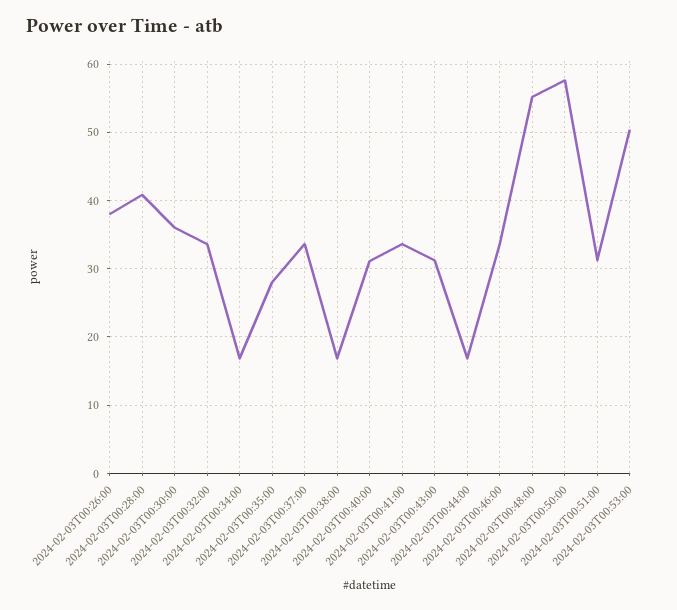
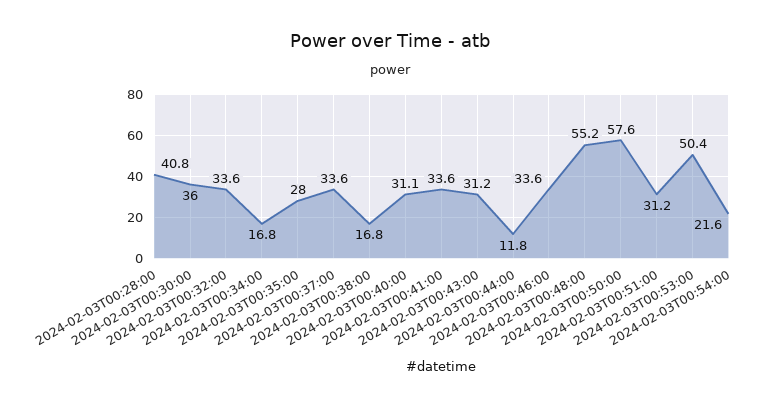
2024-02-03T00:26:00: 38 -> none
2024-02-03T00:44:00: 17 -> 11.8
2024-02-03T00:54:00: none -> 21.6

